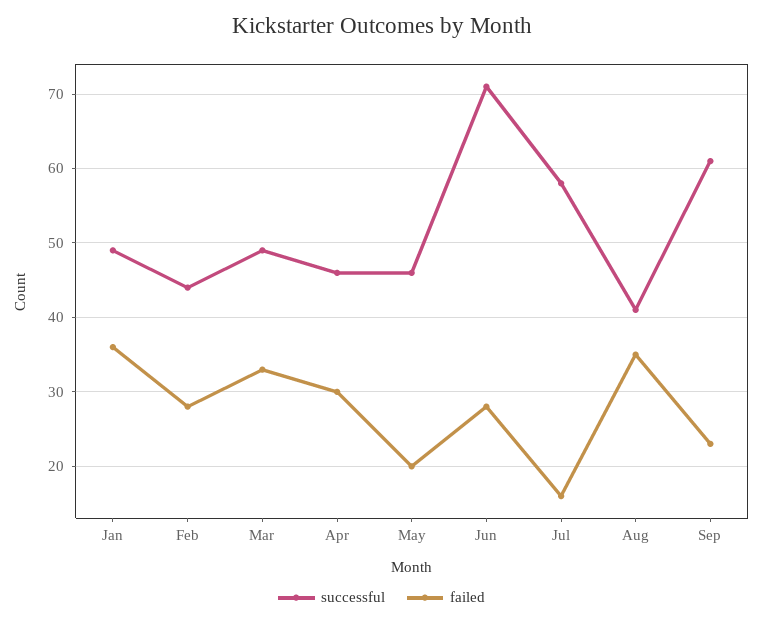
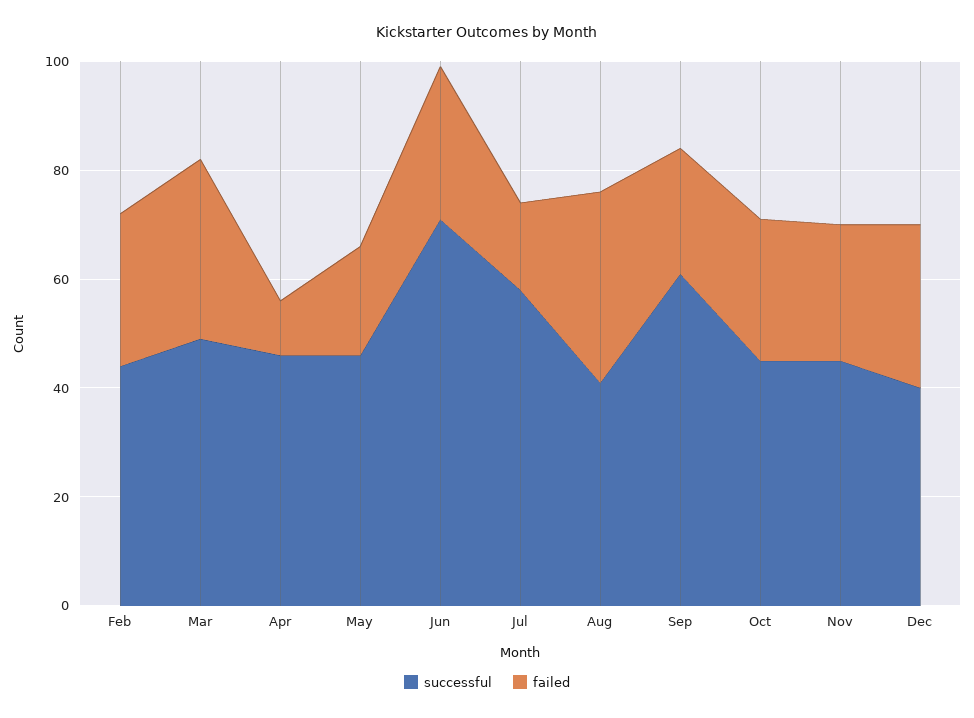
successful, Jan: 49 -> none
failed, Jan: 36 -> none
failed, Apr: 30 -> 10
successful, Oct: none -> 45
failed, Oct: none -> 25
successful, Nov: none -> 45
failed, Nov: none -> 25
successful, Dec: none -> 40
failed, Dec: none -> 30

